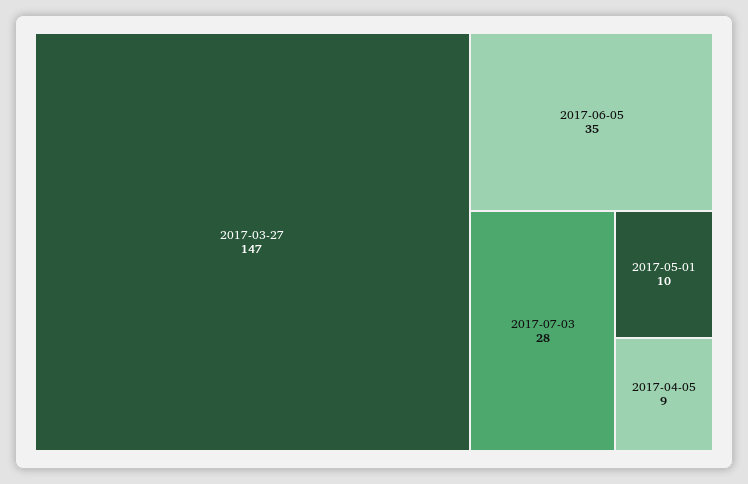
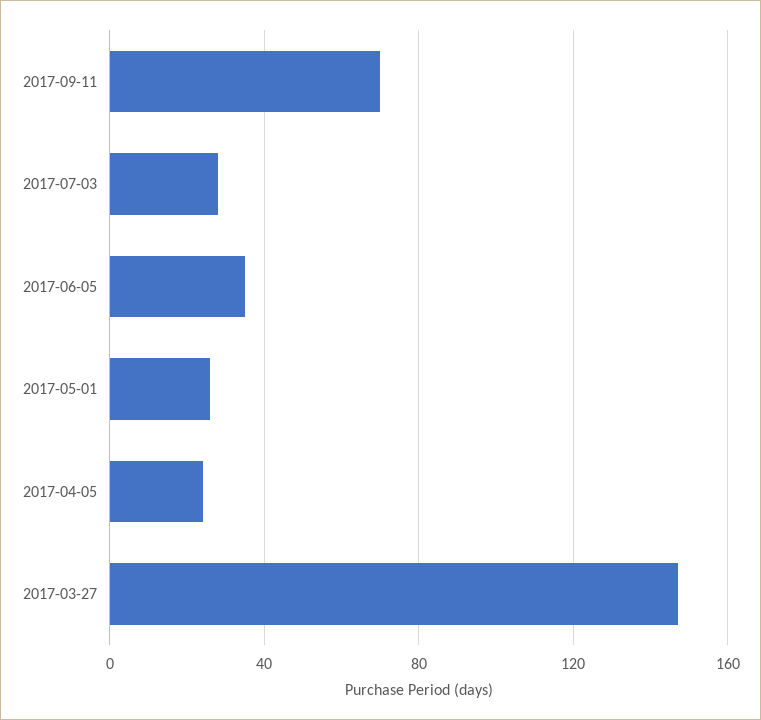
2017-05-01: 10 -> 25
2017-04-05: 9 -> 25
2017-09-11: none -> 70

